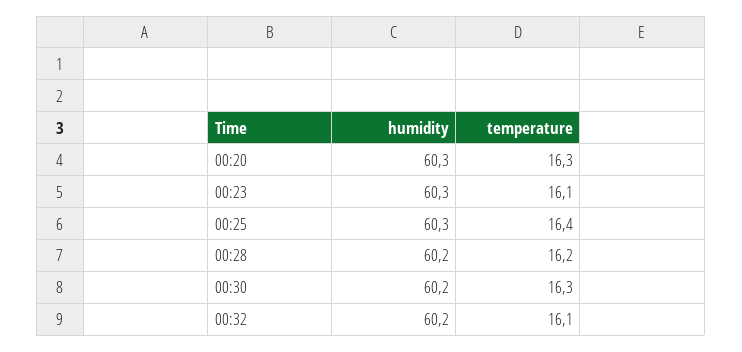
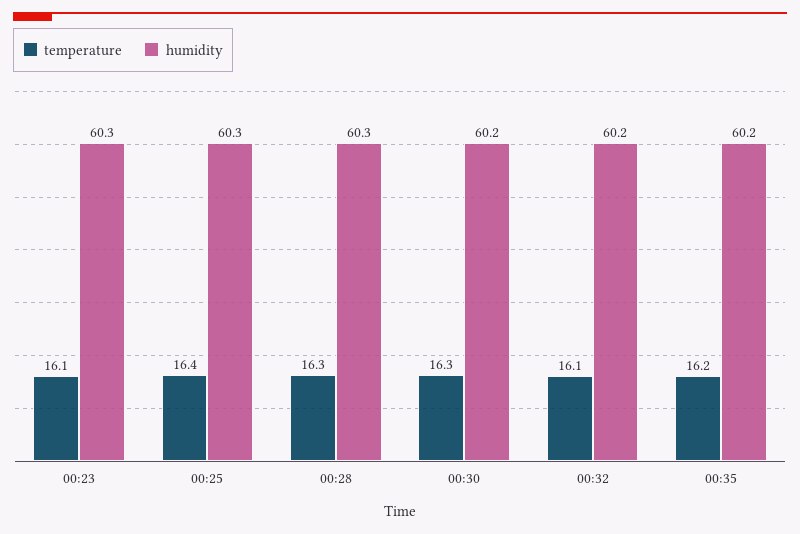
humidity, 00:20: 60.3 -> none
temperature, 00:20: 16.3 -> none
humidity, 00:28: 60.2 -> 60.3
temperature, 00:28: 16.2 -> 16.3
temperature, 00:35: none -> 16.2
humidity, 00:35: none -> 60.2

